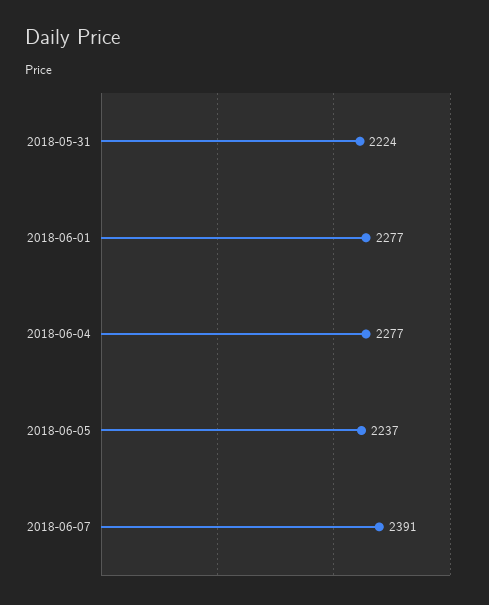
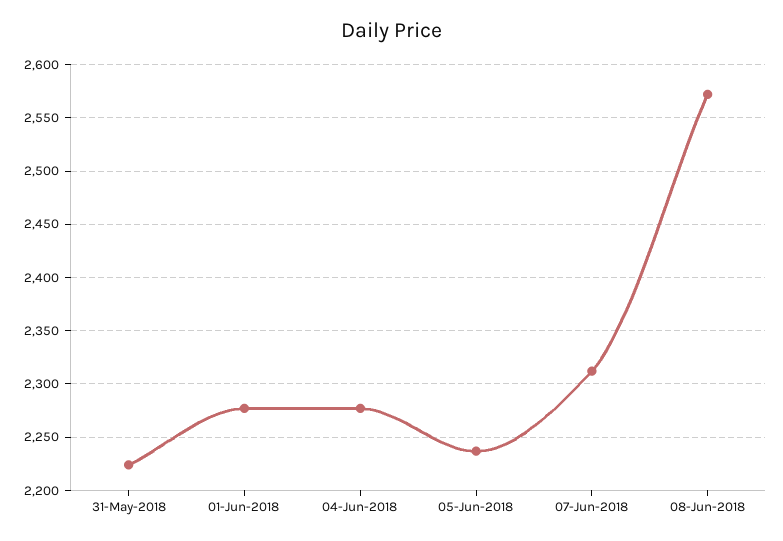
2018-06-07: 2391 -> 2310
08-Jun-2018: none -> 2570

